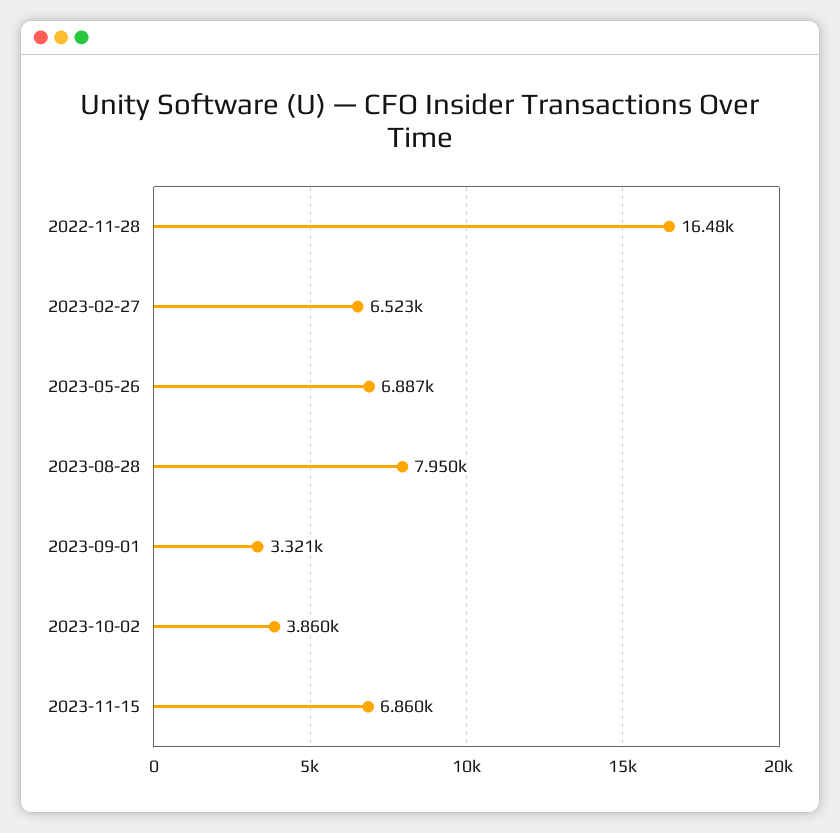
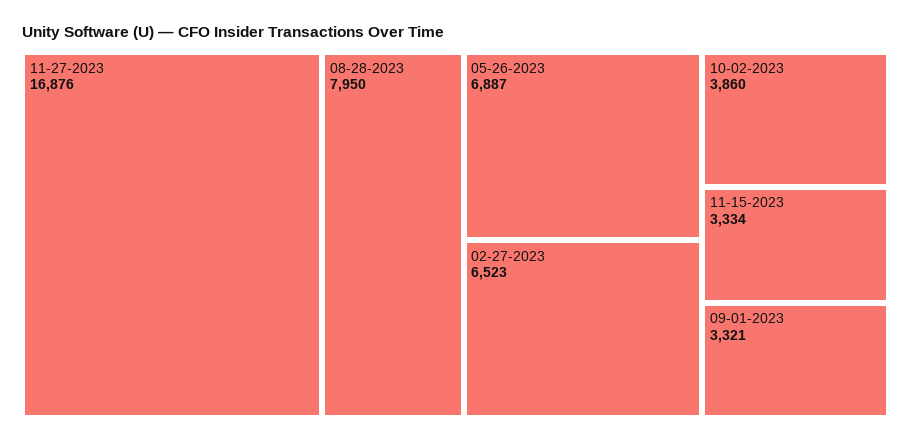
2022-11-28: 16480 -> none
2023-11-15: 6860 -> 3334
11-27-2023: none -> 16876

